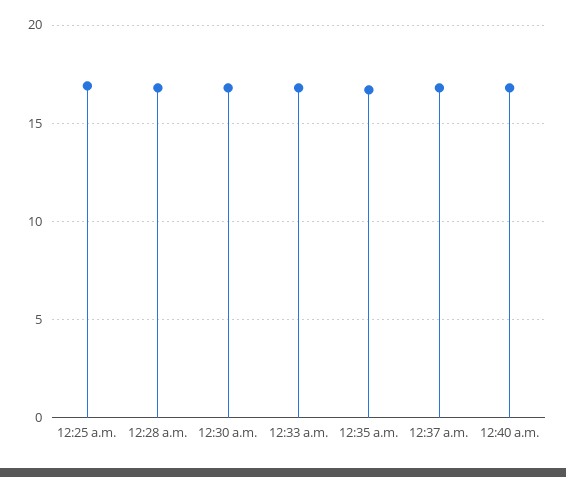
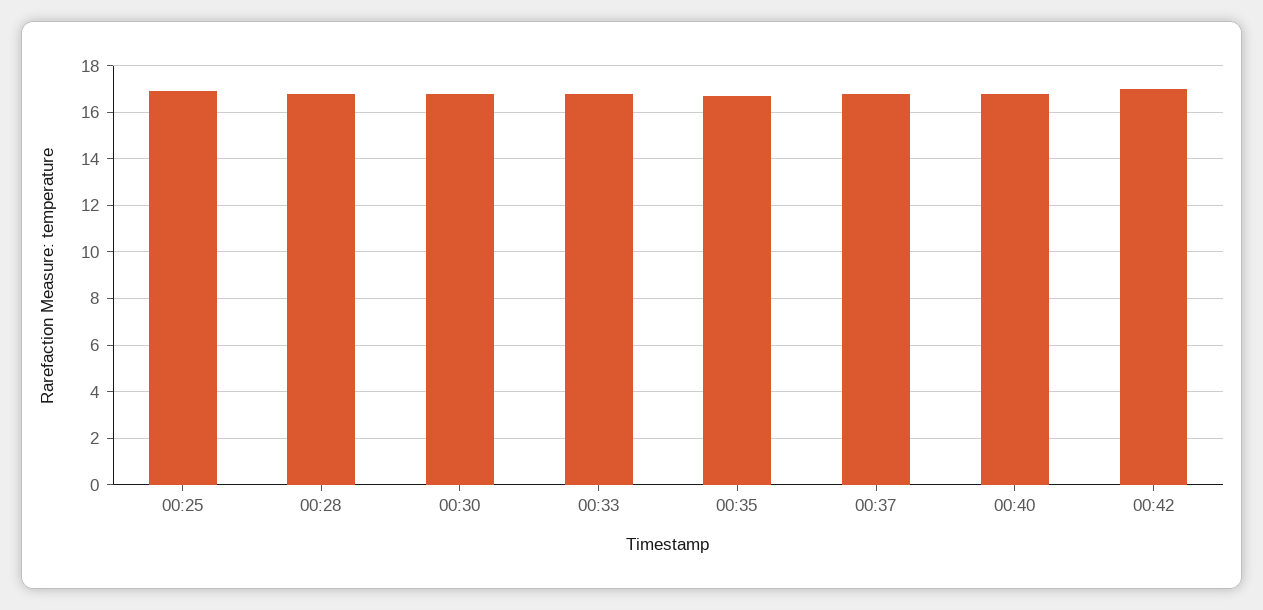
00:42: none -> 17

